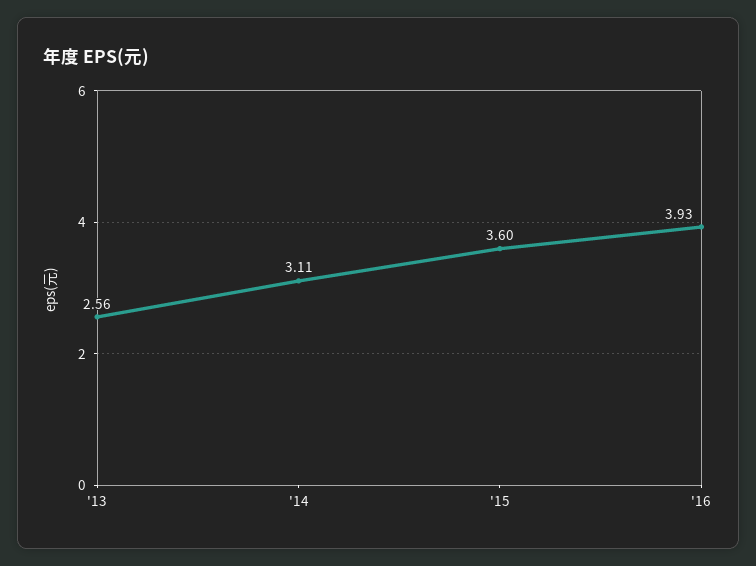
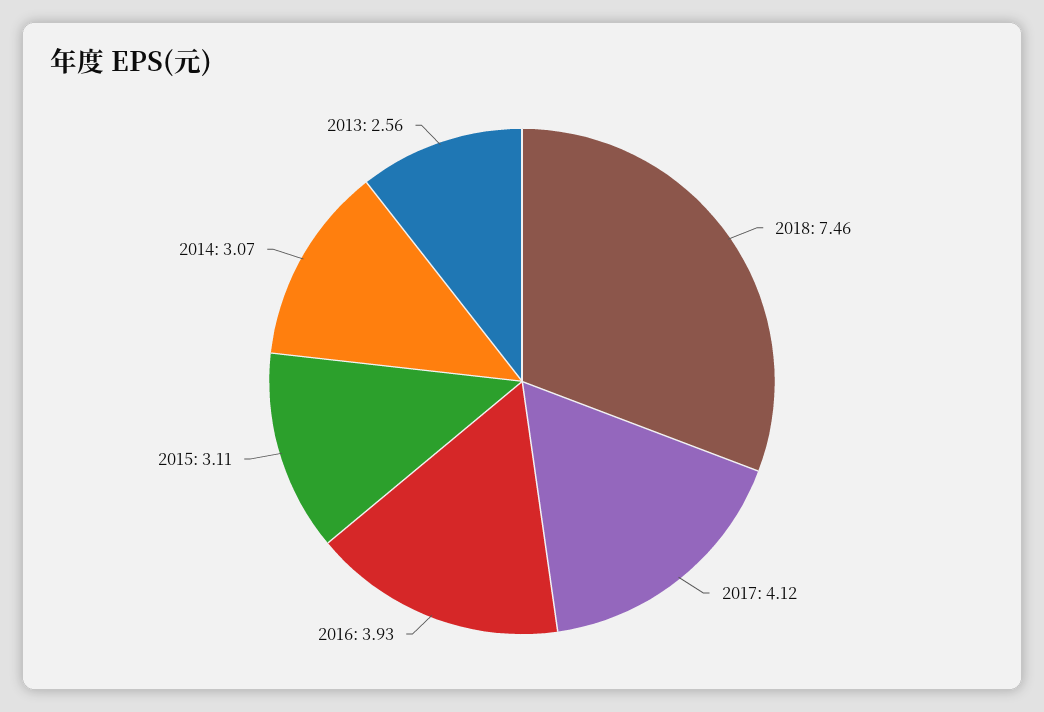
'14: 3.11 -> 3.07
'15: 3.6 -> 3.11
2018: none -> 7.46
2017: none -> 4.12

